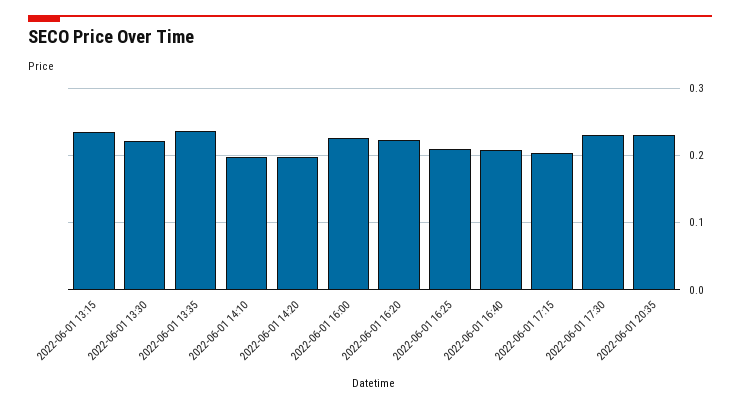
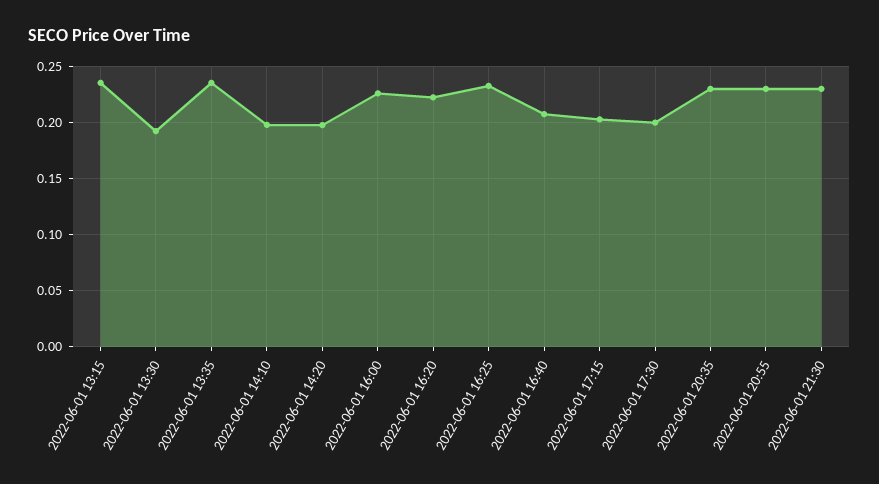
2022-06-01 13:30: 0.22 -> 0.19
2022-06-01 16:25: 0.21 -> 0.23
2022-06-01 17:30: 0.23 -> 0.2
2022-06-01 20:55: none -> 0.23
2022-06-01 21:30: none -> 0.23

